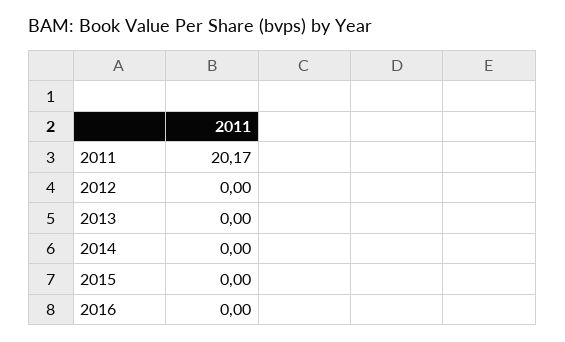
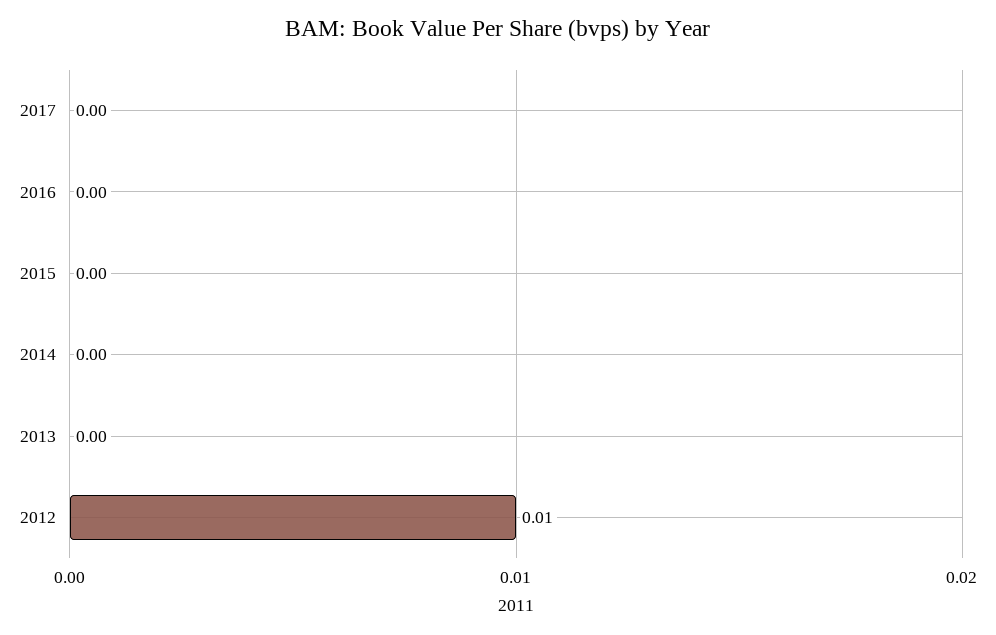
2011: 20.17 -> none
2012: 0 -> 0.01
2017: none -> 0

